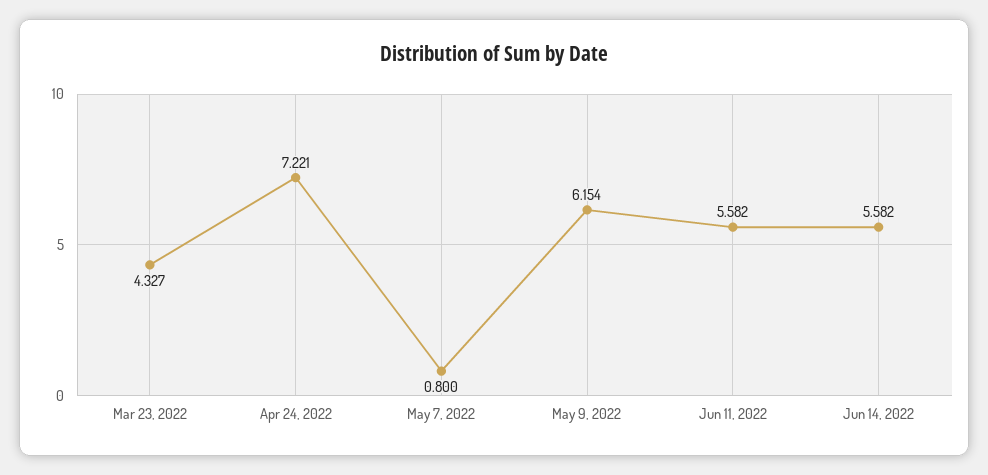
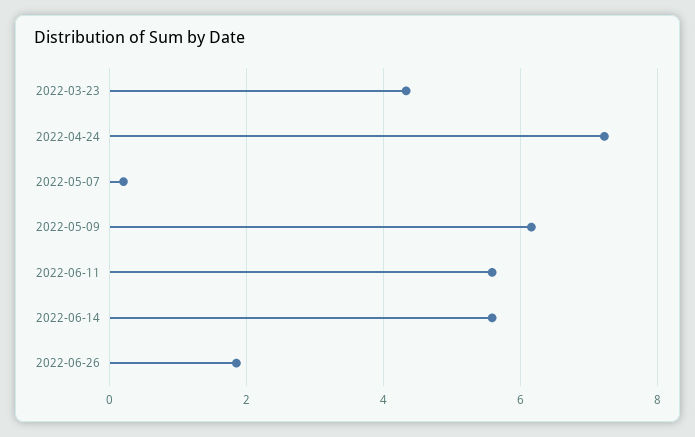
May 7, 2022: 0.8 -> 0.2
2022-06-26: none -> 1.8

